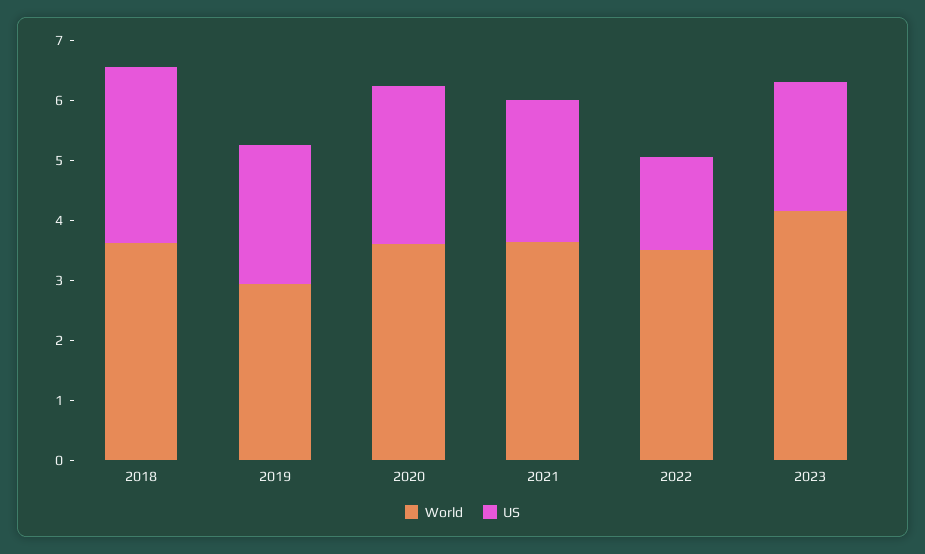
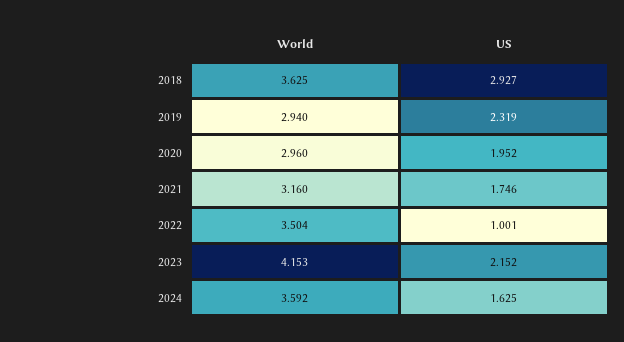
World, 2020: 3.6 -> 2.96
US, 2020: 2.6 -> 1.952
World, 2021: 3.6 -> 3.16
US, 2021: 2.4 -> 1.746
US, 2022: 1.6 -> 1.001
World, 2024: none -> 3.592
US, 2024: none -> 1.625

